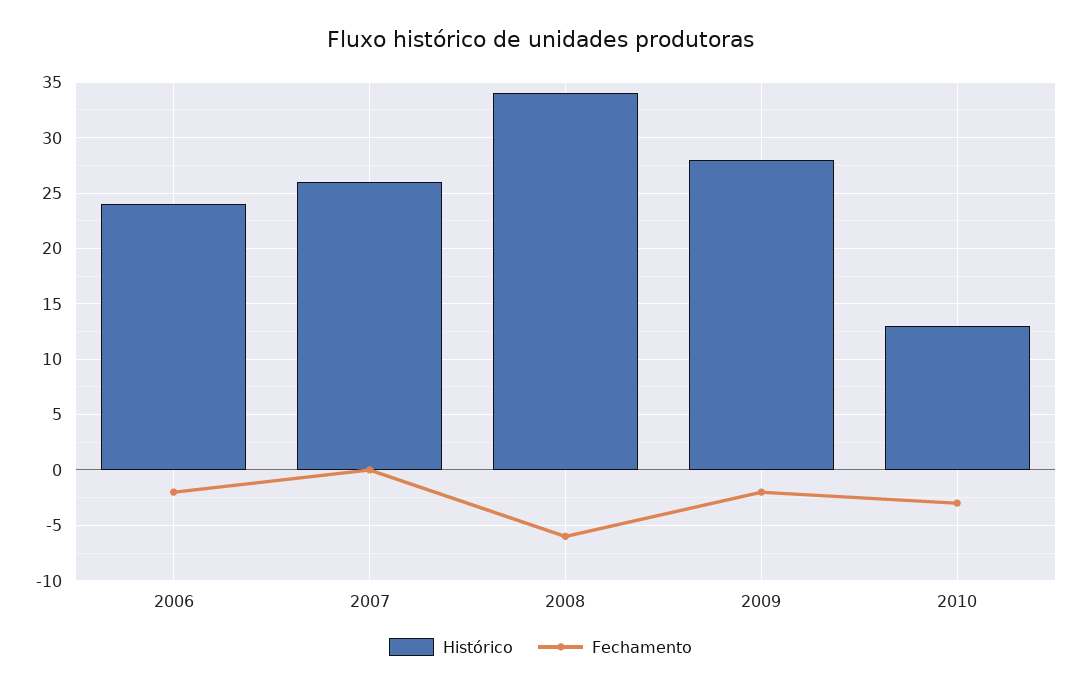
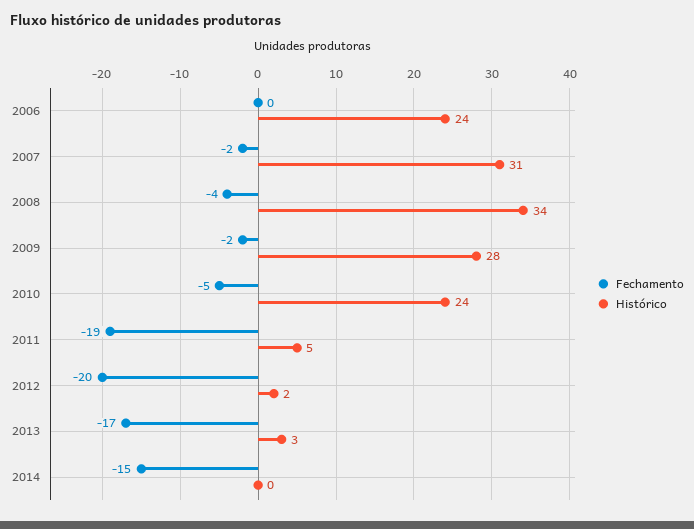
Fechamento, 2006: -2 -> 0
Histórico, 2007: 26 -> 31
Fechamento, 2007: 0 -> -2
Fechamento, 2008: -6 -> -4
Histórico, 2010: 13 -> 24
Fechamento, 2010: -3 -> -5
Fechamento, 2011: none -> -19
Histórico, 2011: none -> 5
Fechamento, 2012: none -> -20
Histórico, 2012: none -> 2
Fechamento, 2013: none -> -17
Histórico, 2013: none -> 3
Fechamento, 2014: none -> -15
Histórico, 2014: none -> 0

